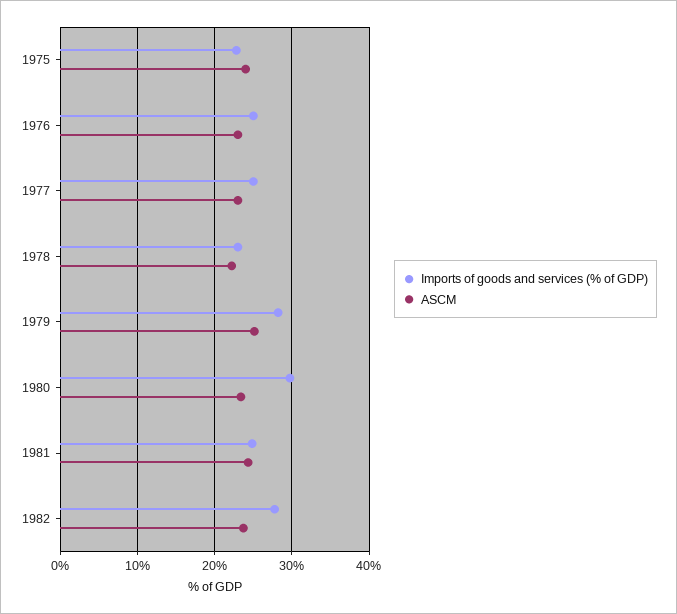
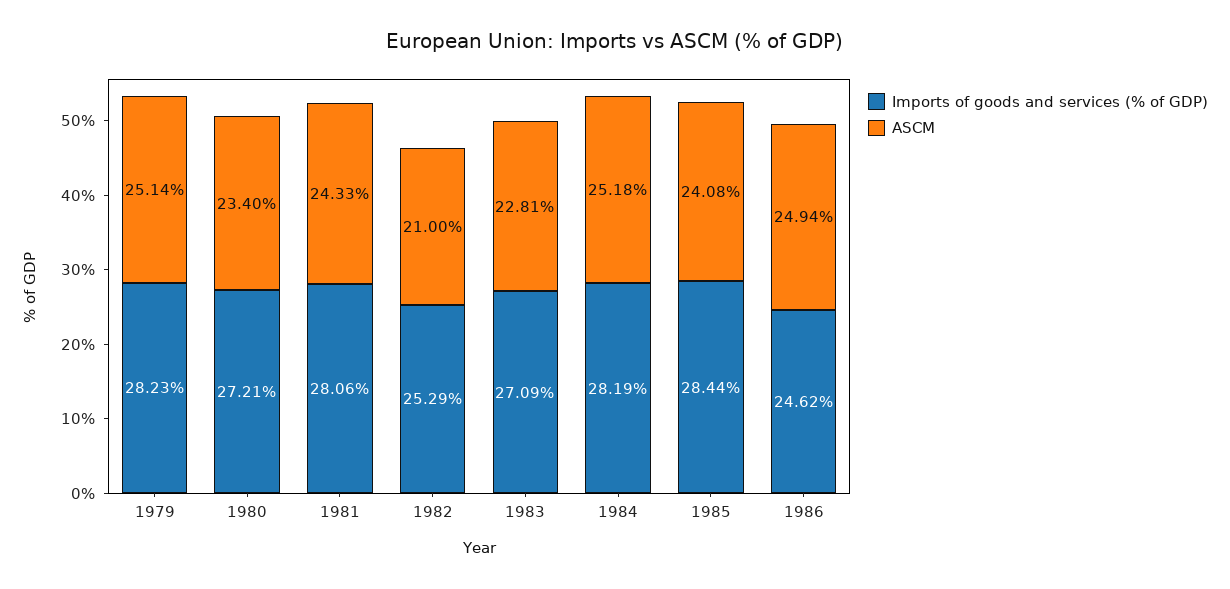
Imports of goods and services (% of GDP), 1975: 23 -> none
ASCM, 1975: 24 -> none
Imports of goods and services (% of GDP), 1976: 25 -> none
ASCM, 1976: 23 -> none
Imports of goods and services (% of GDP), 1977: 25 -> none
ASCM, 1977: 23 -> none
Imports of goods and services (% of GDP), 1978: 23 -> none
ASCM, 1978: 22 -> none
Imports of goods and services (% of GDP), 1980: 30 -> 27.21
Imports of goods and services (% of GDP), 1981: 25 -> 28.06
Imports of goods and services (% of GDP), 1982: 28 -> 25.29
ASCM, 1982: 24 -> 21
Imports of goods and services (% of GDP), 1983: none -> 27.09
ASCM, 1983: none -> 22.81
Imports of goods and services (% of GDP), 1984: none -> 28.19
ASCM, 1984: none -> 25.18
Imports of goods and services (% of GDP), 1985: none -> 28.44
ASCM, 1985: none -> 24.08
Imports of goods and services (% of GDP), 1986: none -> 24.62
ASCM, 1986: none -> 24.94

